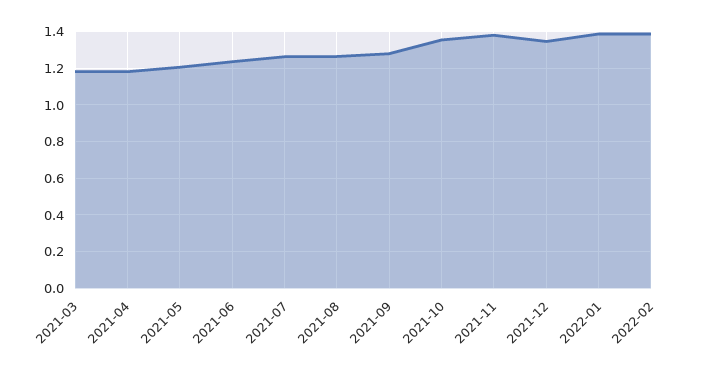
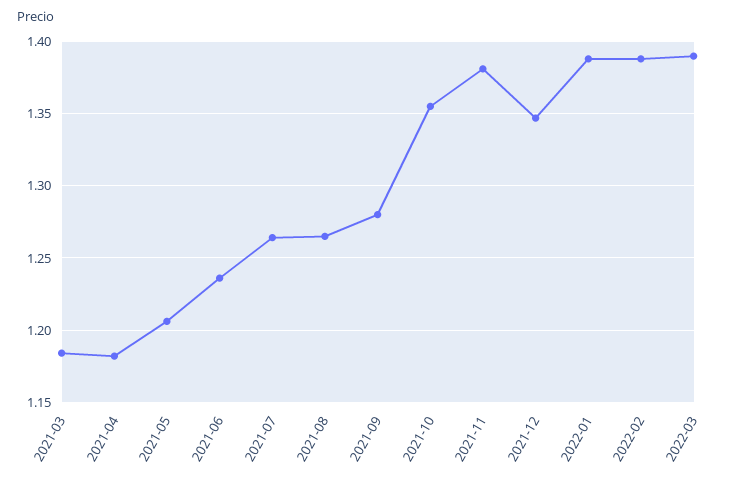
2022-03: none -> 1.39

